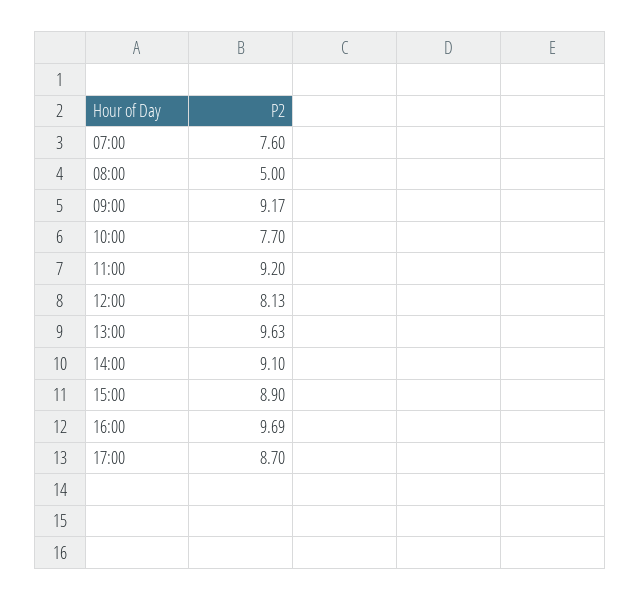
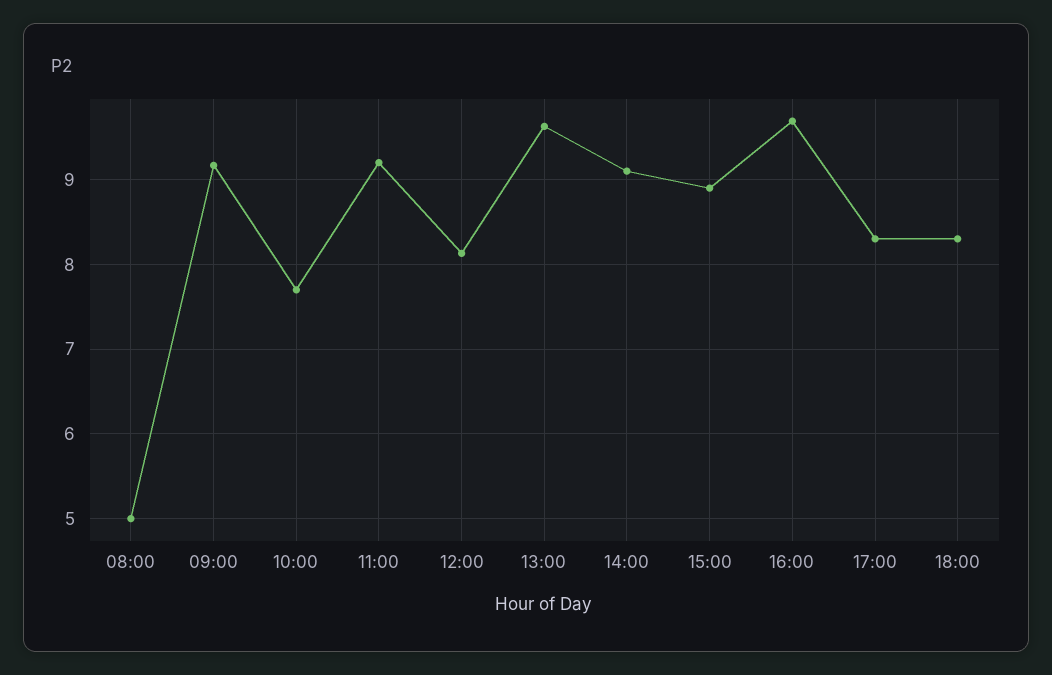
07:00: 7.6 -> none
17:00: 8.7 -> 8.3
18:00: none -> 8.3

